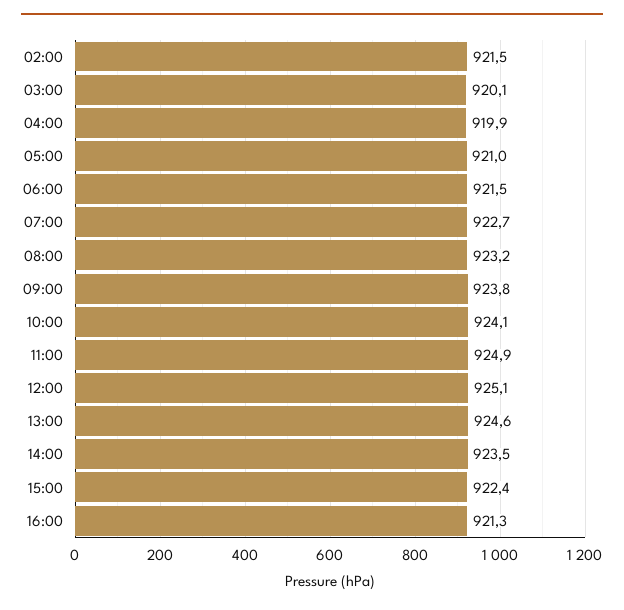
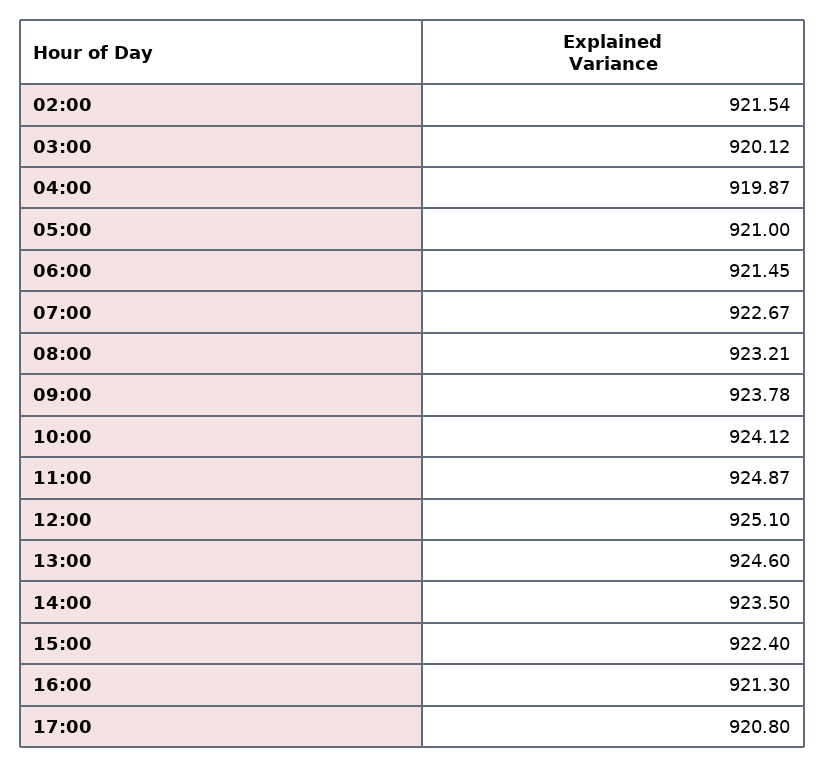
17:00: none -> 920.8

